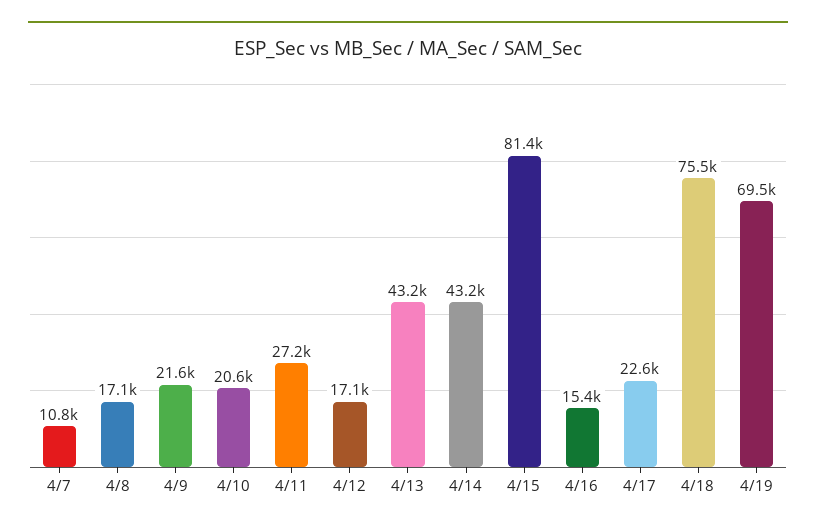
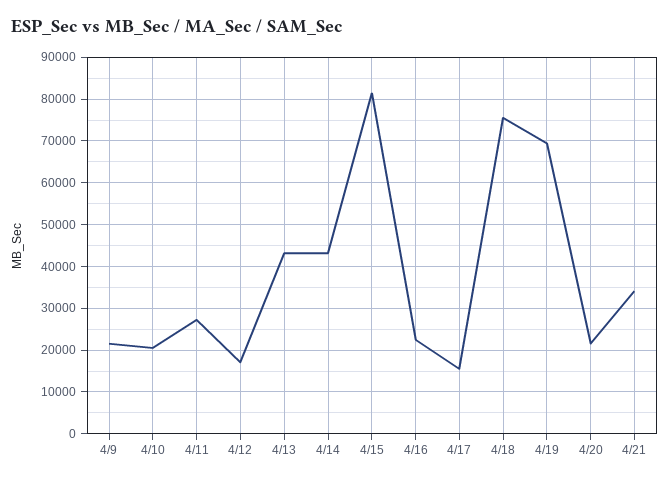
4/7: 10800 -> none
4/8: 17100 -> none
4/16: 15400 -> 22000
4/17: 22600 -> 16000
4/20: none -> 22000
4/21: none -> 34000

